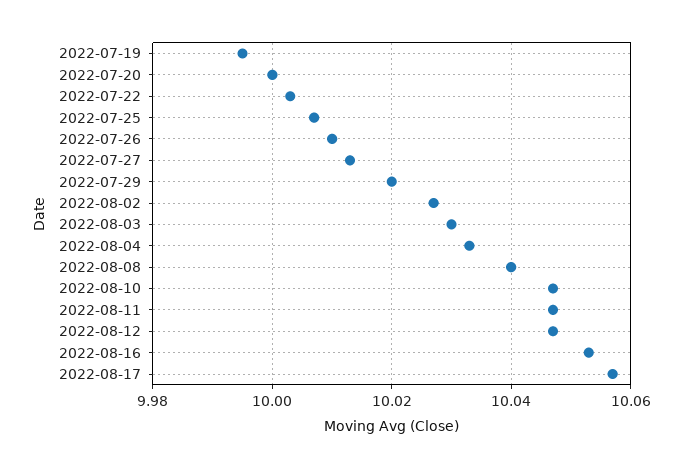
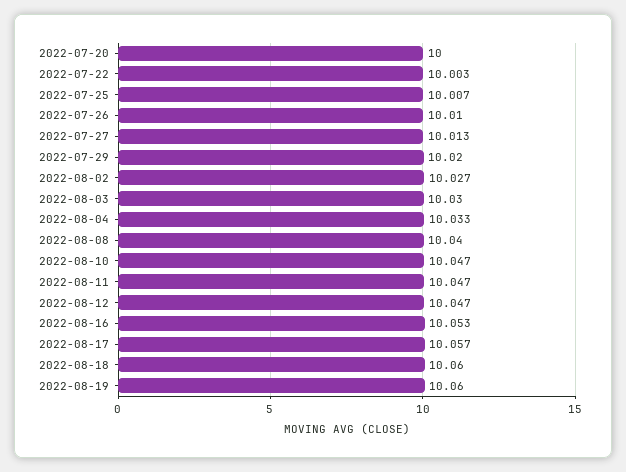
2022-07-19: 9.995 -> none
2022-08-18: none -> 10.06
2022-08-19: none -> 10.06

